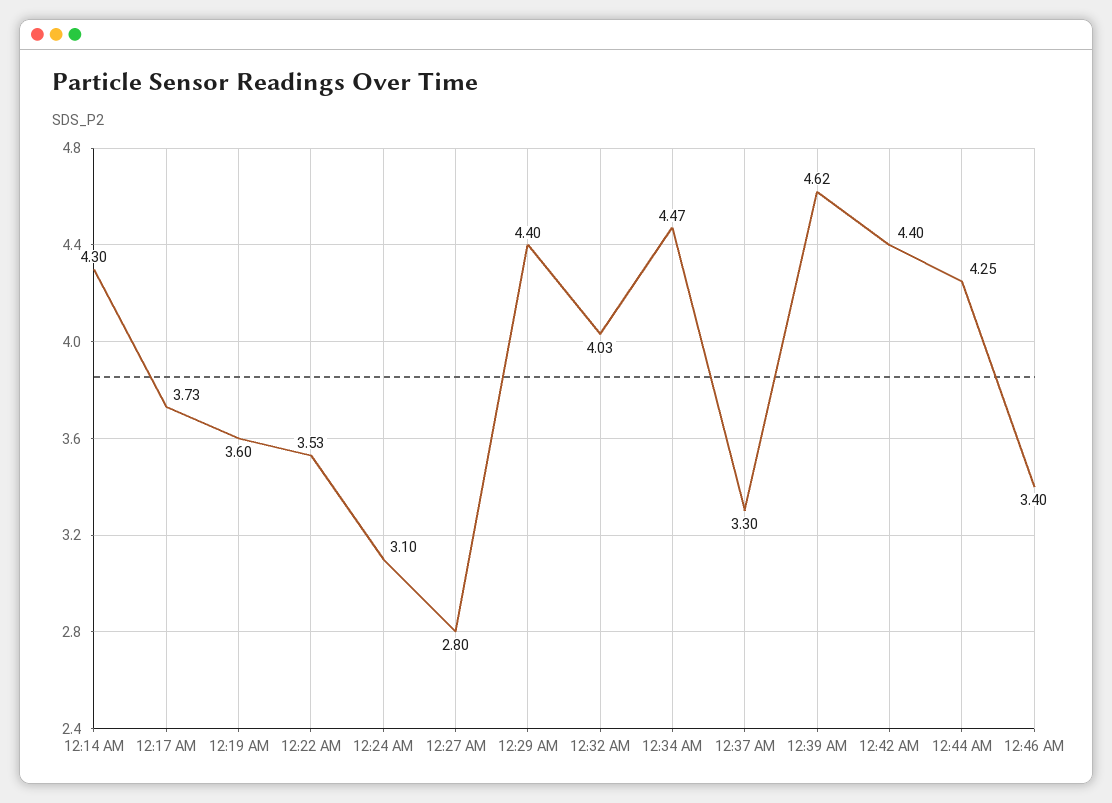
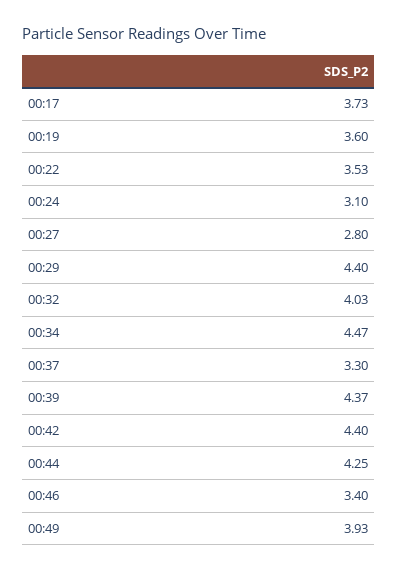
12:14 AM: 4.3 -> none
12:39 AM: 4.62 -> 4.37
00:49: none -> 3.93

